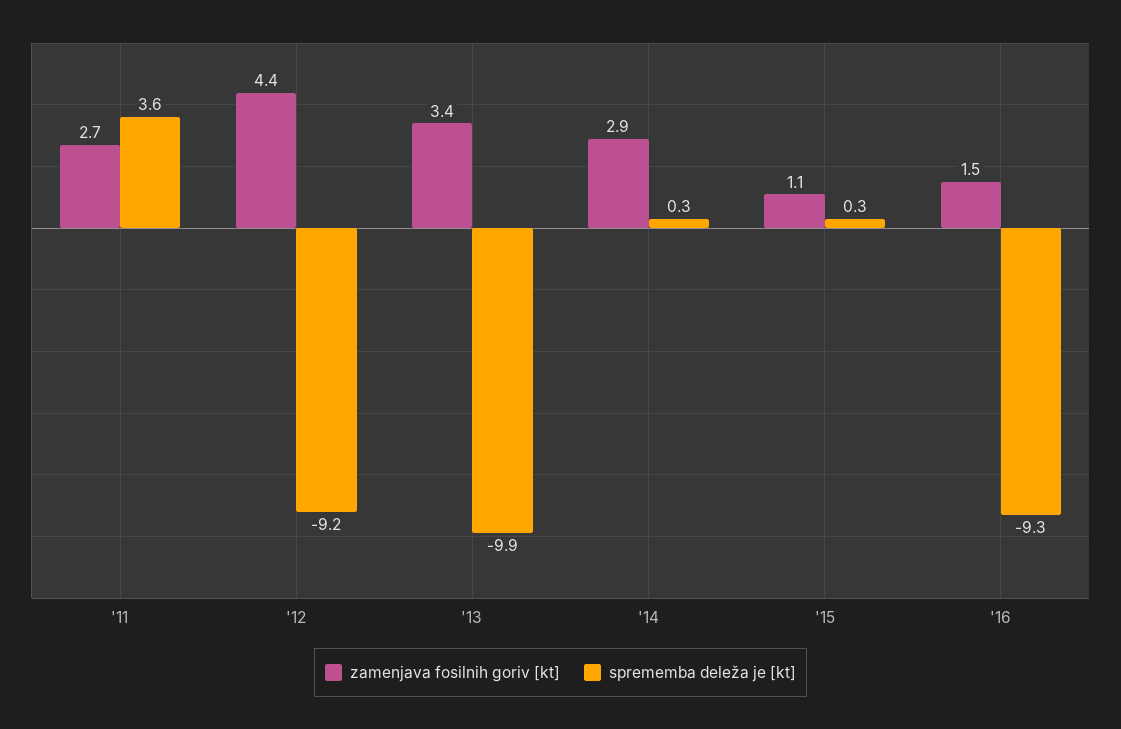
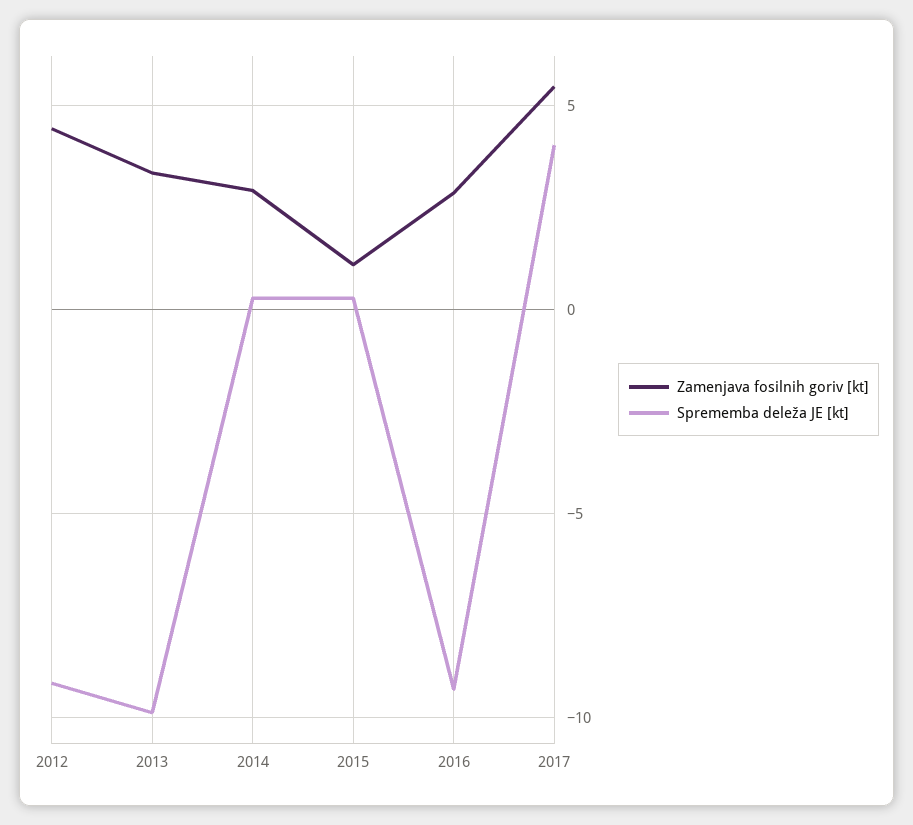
zamenjava fosilnih goriv [kt], '11: 2.7 -> none
sprememba deleža je [kt], '11: 3.6 -> none
zamenjava fosilnih goriv [kt], '16: 1.5 -> 3
zamenjava fosilnih goriv [kt], 2017: none -> 5.5
sprememba deleža je [kt], 2017: none -> 4

